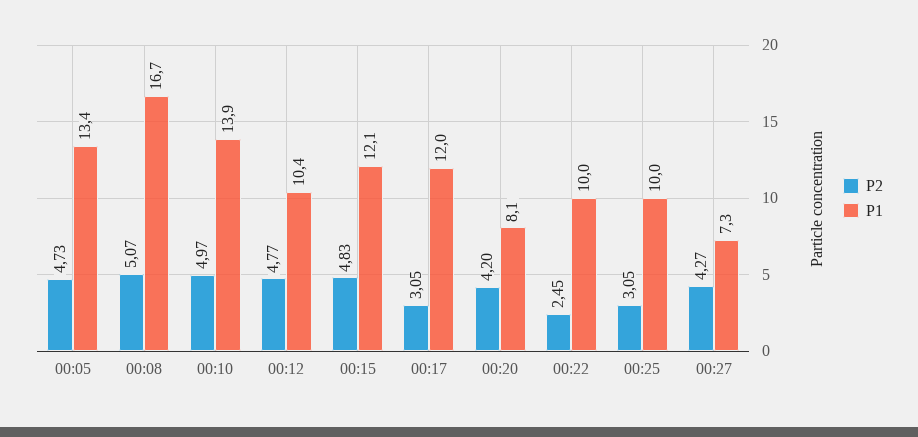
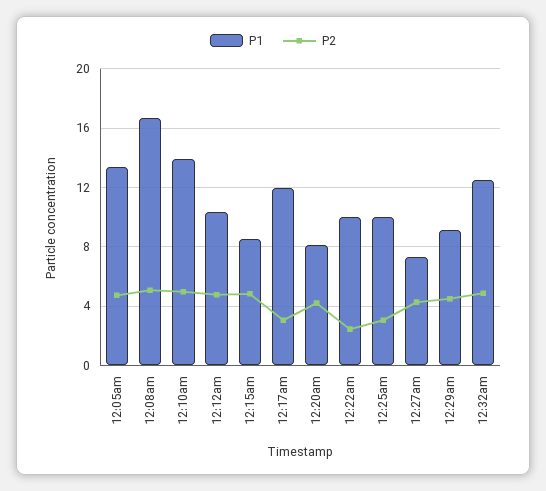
P1, 00:15: 12.1 -> 8.5
P1, 12:29am: none -> 9
P2, 12:29am: none -> 4.5
P1, 12:32am: none -> 12.5
P2, 12:32am: none -> 5

